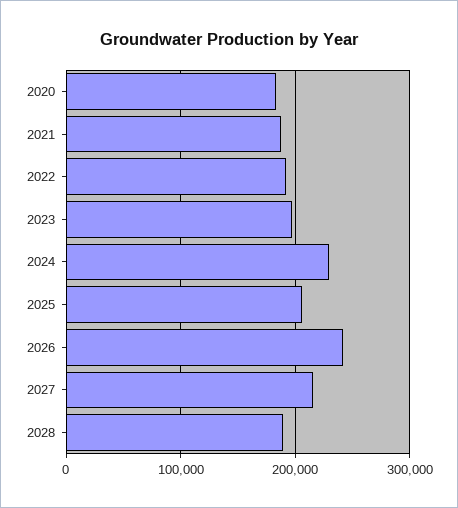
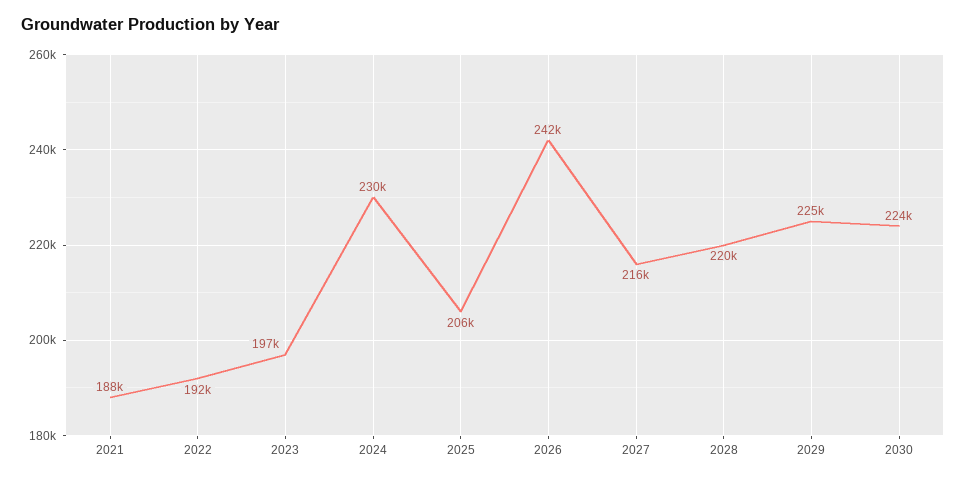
2020: 180000 -> none
2028: 190000 -> 220000
2029: none -> 225000
2030: none -> 224000

